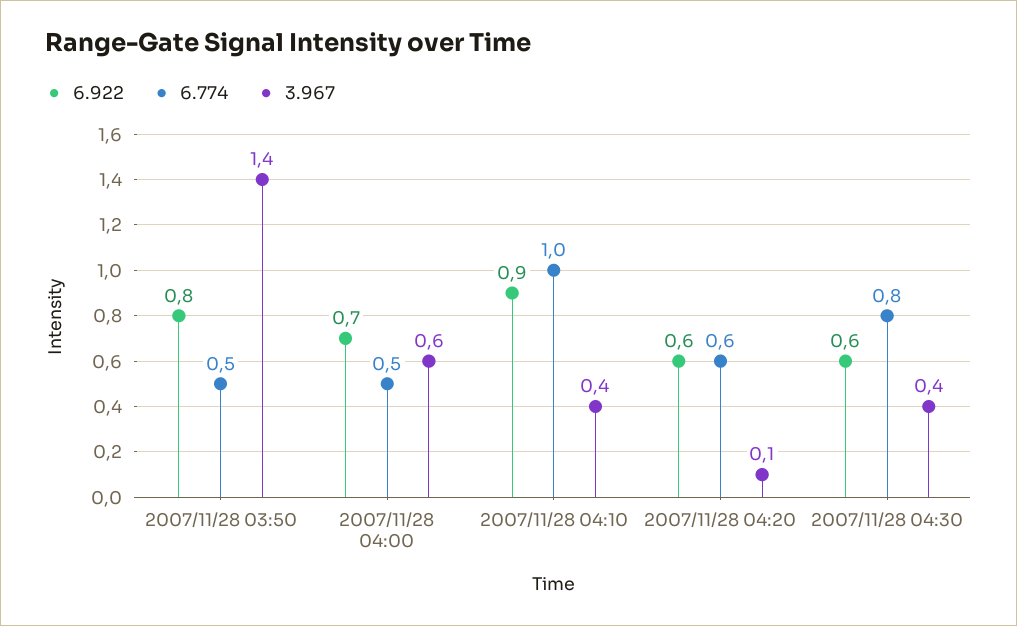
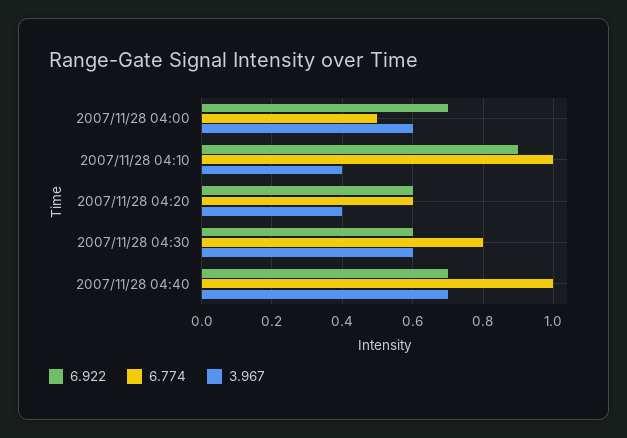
6.922, 2007/11/28 03:50: 0.8 -> none
6.774, 2007/11/28 03:50: 0.5 -> none
3.967, 2007/11/28 03:50: 1.4 -> none
3.967, 2007/11/28 04:20: 0.1 -> 0.4
3.967, 2007/11/28 04:30: 0.4 -> 0.6
6.922, 2007/11/28 04:40: none -> 0.7
6.774, 2007/11/28 04:40: none -> 1
3.967, 2007/11/28 04:40: none -> 0.7

